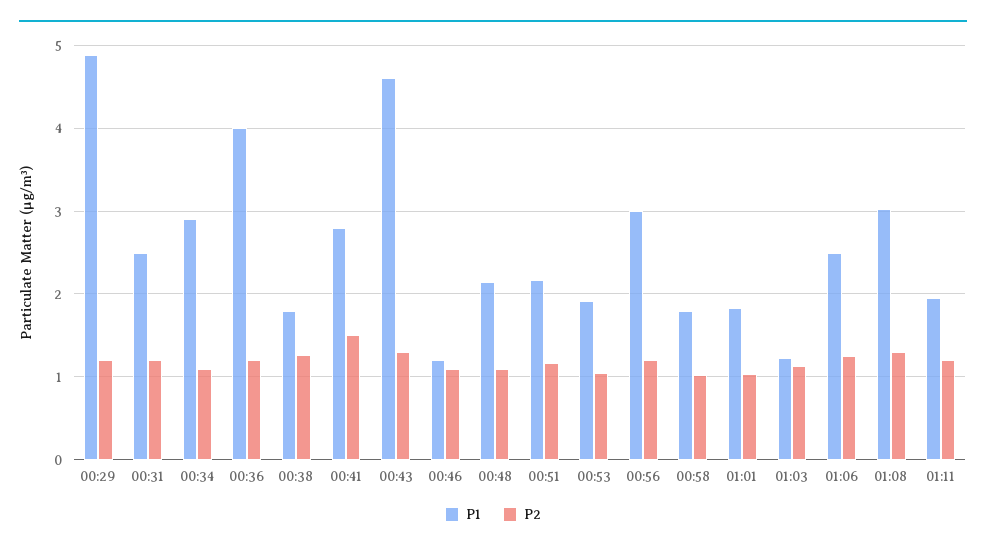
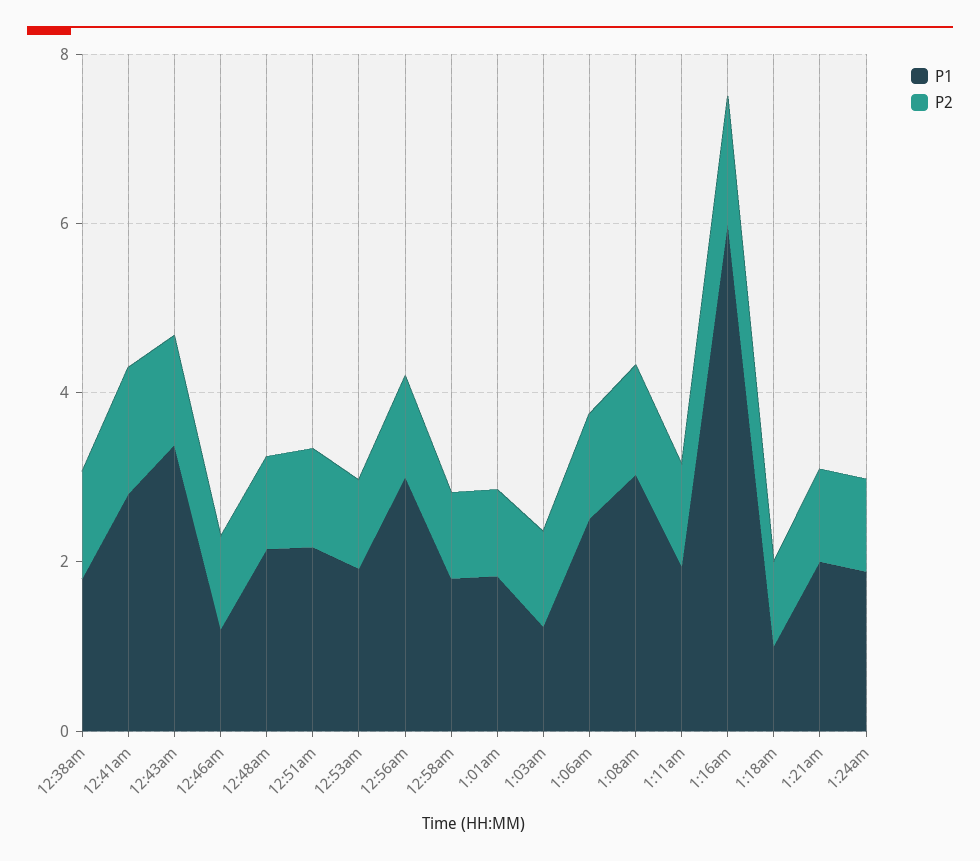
P1, 00:29: 4.9 -> none
P2, 00:29: 1.2 -> none
P1, 00:31: 2.5 -> none
P2, 00:31: 1.2 -> none
P1, 00:34: 2.9 -> none
P2, 00:34: 1.1 -> none
P1, 00:36: 4 -> none
P2, 00:36: 1.2 -> none
P1, 00:43: 4.6 -> 3.5
P1, 1:16am: none -> 6
P2, 1:16am: none -> 1.5
P1, 1:18am: none -> 1
P2, 1:18am: none -> 1
P1, 1:21am: none -> 2
P2, 1:21am: none -> 1
P1, 1:24am: none -> 2
P2, 1:24am: none -> 1

